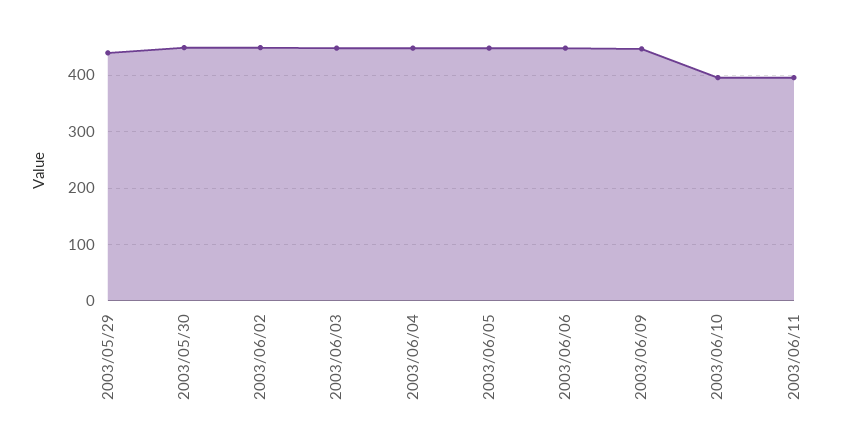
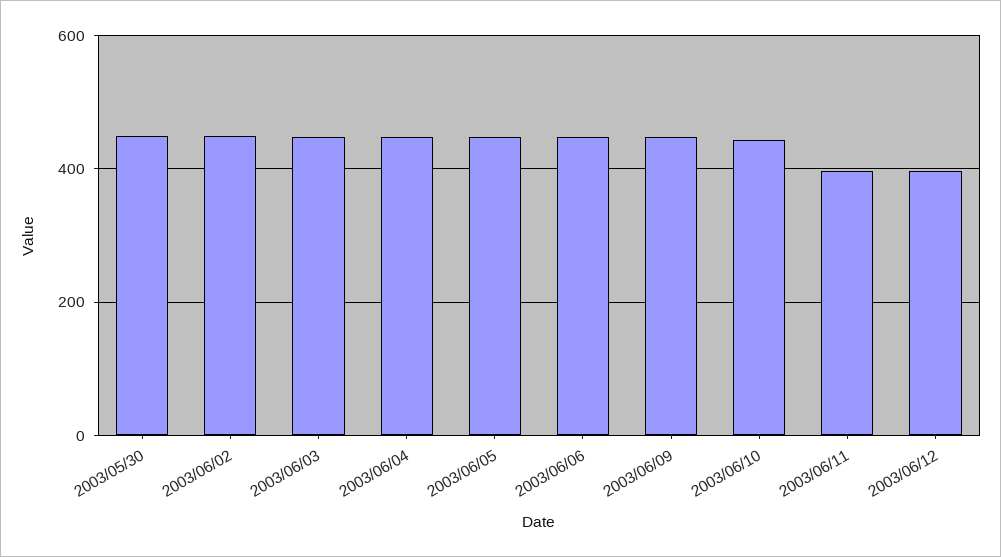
2003/05/29: 440 -> none
2003/06/10: 400 -> 440
2003/06/12: none -> 400

